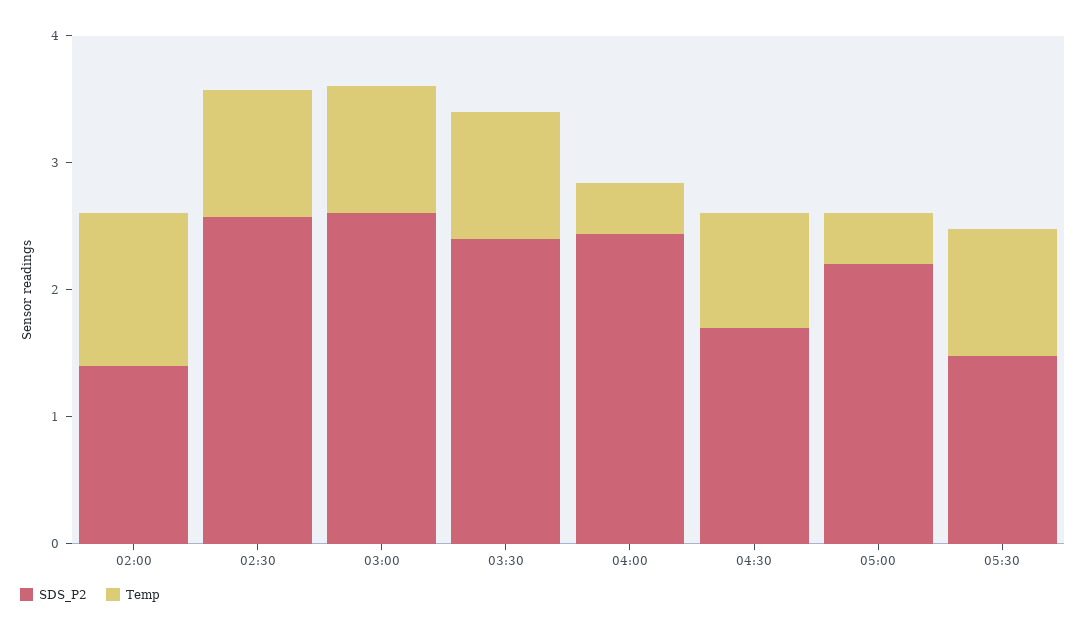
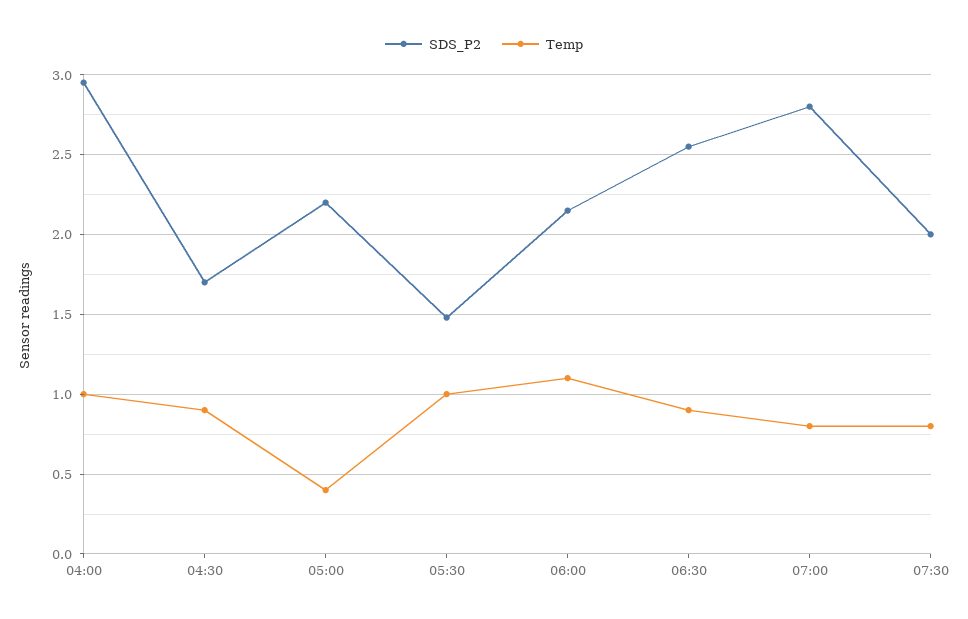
SDS_P2, 02:00: 1.4 -> none
Temp, 02:00: 1.2 -> none
SDS_P2, 02:30: 2.6 -> none
Temp, 02:30: 1 -> none
SDS_P2, 03:00: 2.6 -> none
Temp, 03:00: 1 -> none
SDS_P2, 03:30: 2.4 -> none
Temp, 03:30: 1 -> none
SDS_P2, 04:00: 2.4 -> 2.95
Temp, 04:00: 0.4 -> 1
SDS_P2, 06:00: none -> 2.15
Temp, 06:00: none -> 1.1
SDS_P2, 06:30: none -> 2.55
Temp, 06:30: none -> 0.9
SDS_P2, 07:00: none -> 2.8
Temp, 07:00: none -> 0.8
SDS_P2, 07:30: none -> 2
Temp, 07:30: none -> 0.8

